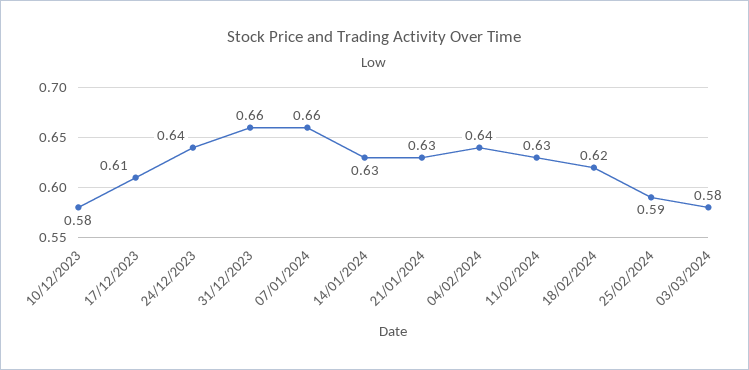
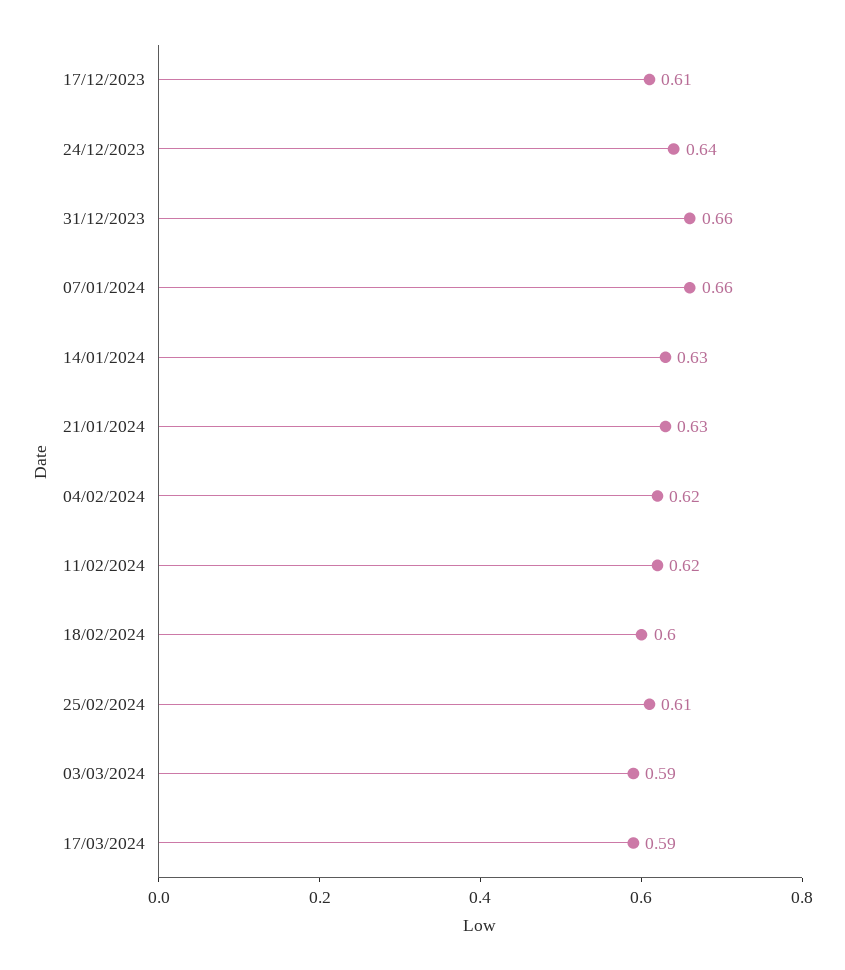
10/12/2023: 0.58 -> none
04/02/2024: 0.64 -> 0.62
11/02/2024: 0.63 -> 0.62
18/02/2024: 0.62 -> 0.6
25/02/2024: 0.59 -> 0.61
03/03/2024: 0.58 -> 0.59
17/03/2024: none -> 0.59

